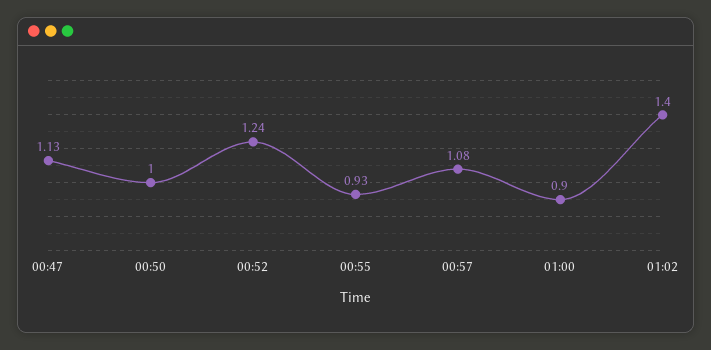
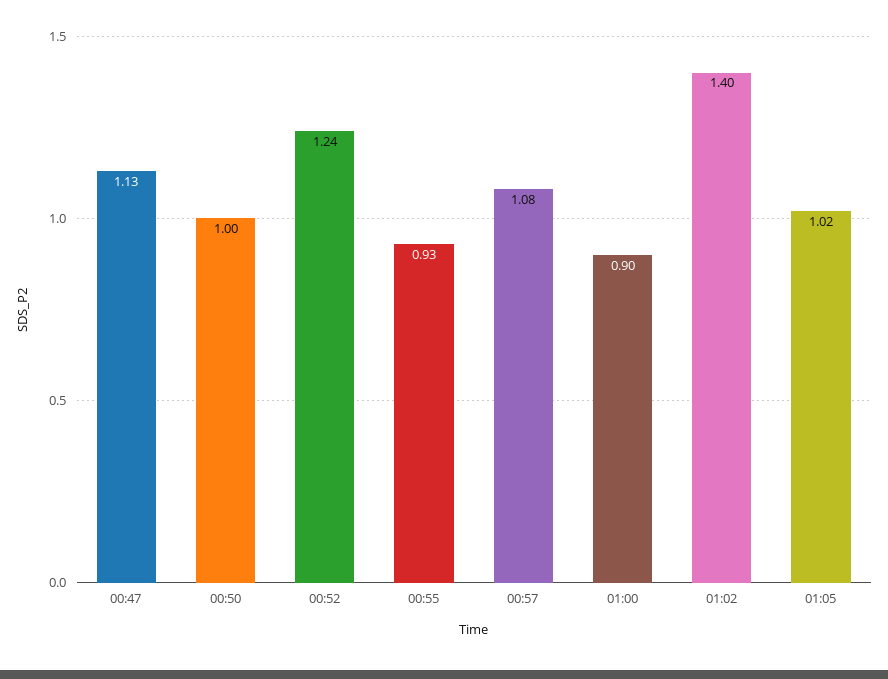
01:05: none -> 1.02

